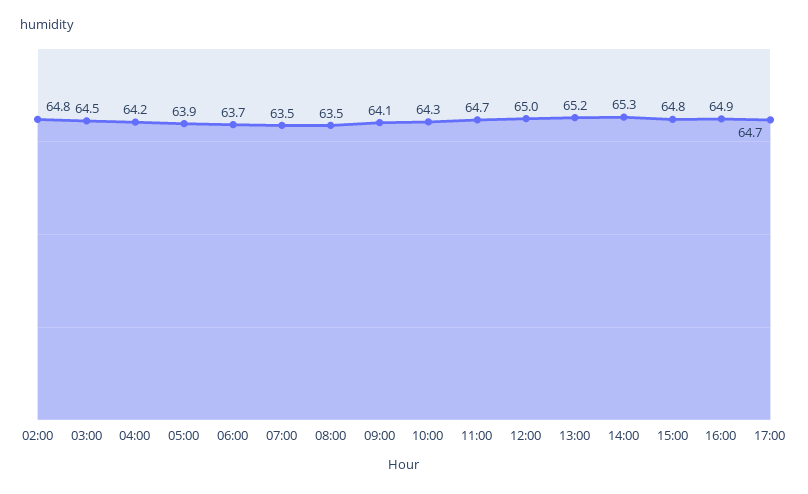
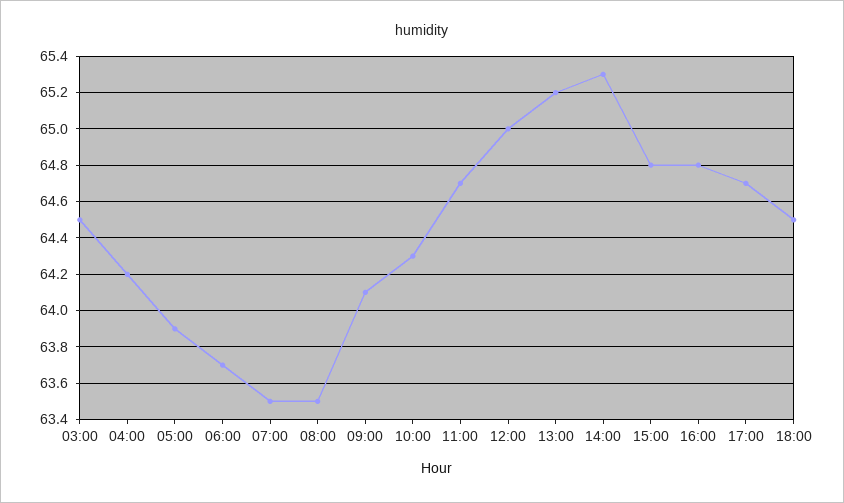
02:00: 64.8 -> none
16:00: 64.9 -> 64.8
18:00: none -> 64.5

